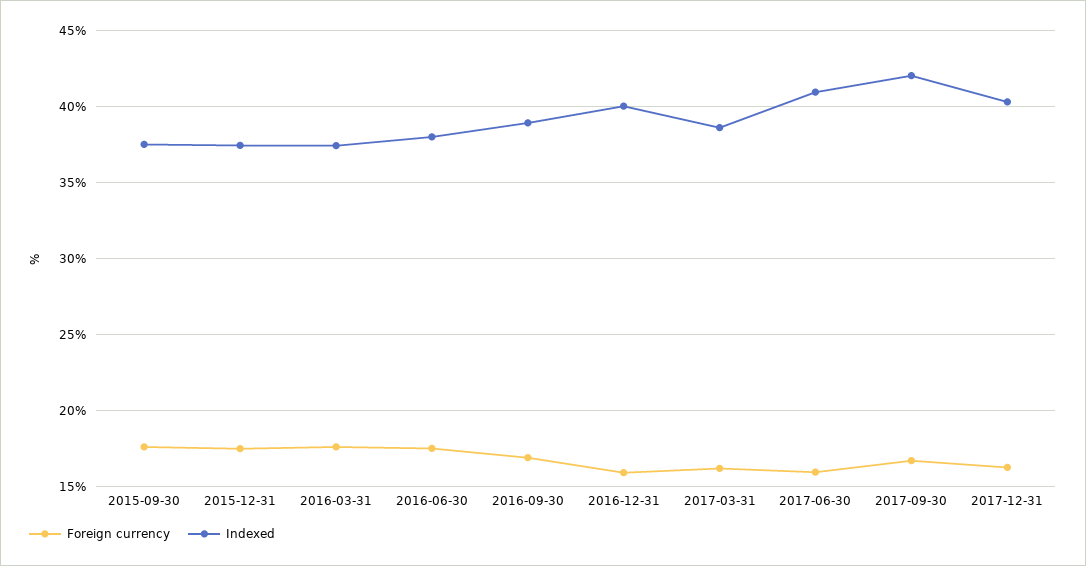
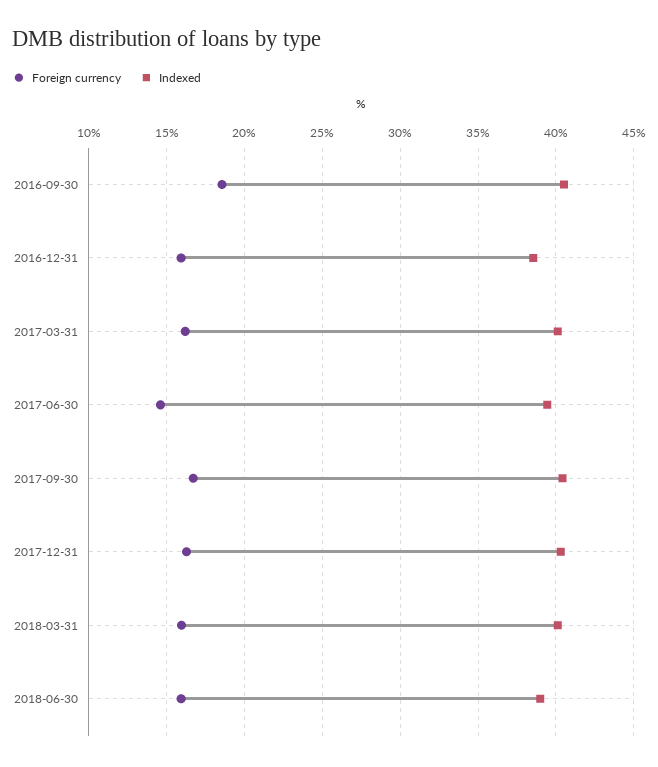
Foreign currency, 2015-09-30: 17.5 -> none
Indexed, 2015-09-30: 37.5 -> none
Foreign currency, 2015-12-31: 17.5 -> none
Indexed, 2015-12-31: 37.5 -> none
Foreign currency, 2016-03-31: 17.5 -> none
Indexed, 2016-03-31: 37.5 -> none
Foreign currency, 2016-06-30: 17.5 -> none
Indexed, 2016-06-30: 38 -> none
Foreign currency, 2016-09-30: 17 -> 18.5
Indexed, 2016-09-30: 39 -> 40.5
Indexed, 2016-12-31: 40 -> 38.5
Indexed, 2017-03-31: 38.5 -> 40
Foreign currency, 2017-06-30: 16 -> 14.5
Indexed, 2017-06-30: 41 -> 39.5
Indexed, 2017-09-30: 42 -> 40.5
Foreign currency, 2018-03-31: none -> 16
Indexed, 2018-03-31: none -> 40
Foreign currency, 2018-06-30: none -> 16
Indexed, 2018-06-30: none -> 39

